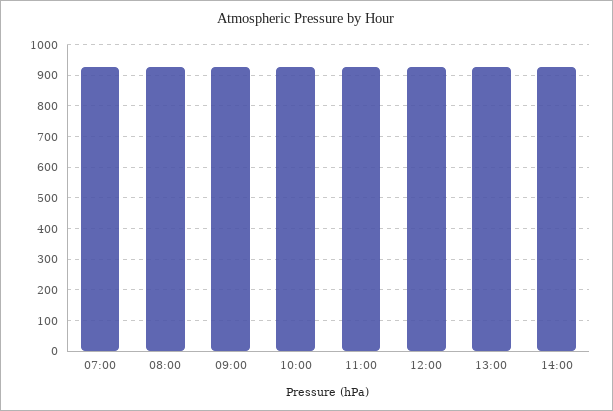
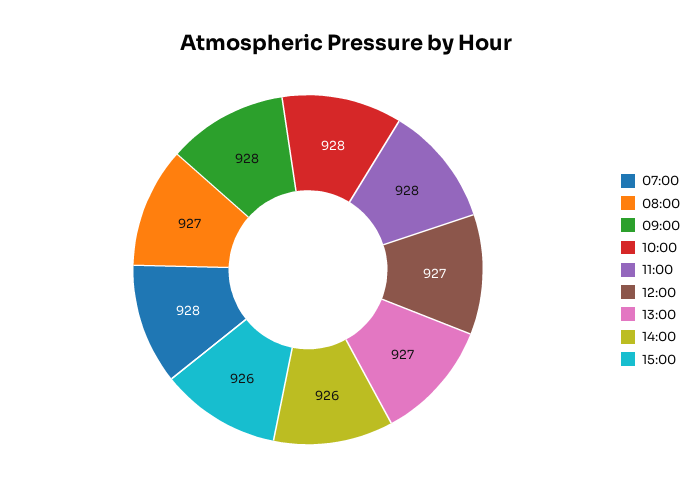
15:00: none -> 926

